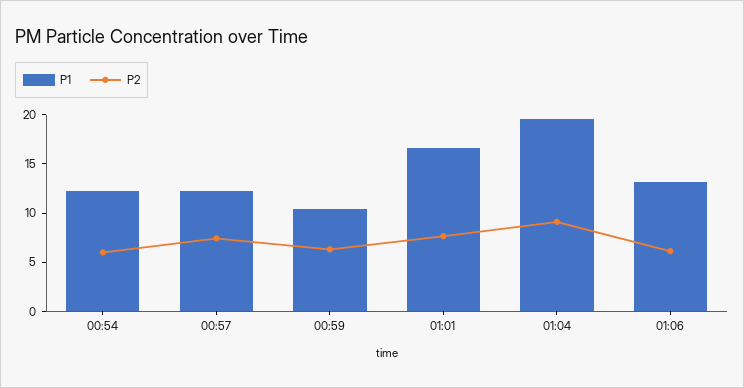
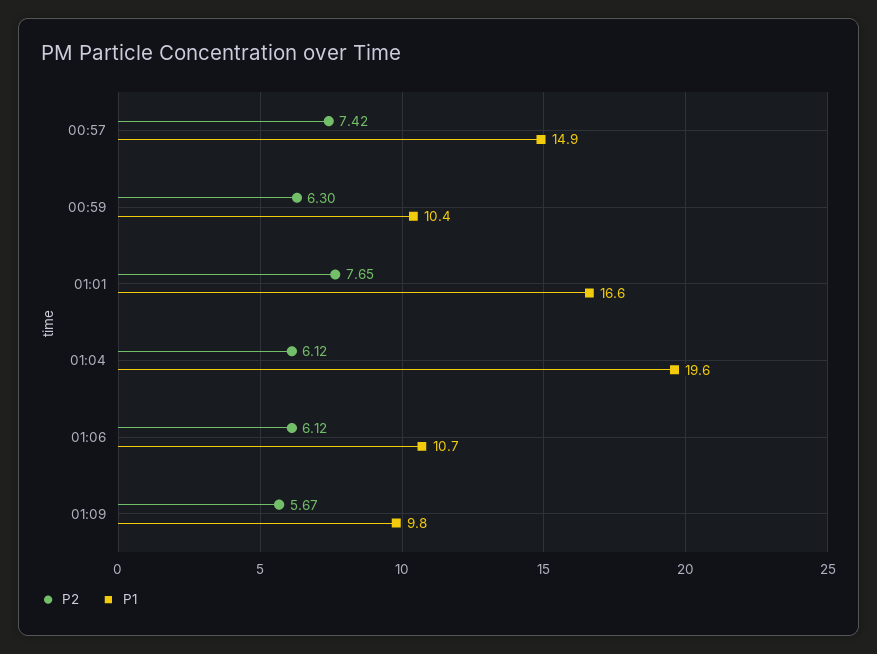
P1, 00:54: 12 -> none
P2, 00:54: 6 -> none
P1, 00:57: 12 -> 14.9
P2, 01:04: 9 -> 6.12
P1, 01:06: 13 -> 10.7
P2, 01:09: none -> 5.67
P1, 01:09: none -> 9.8

